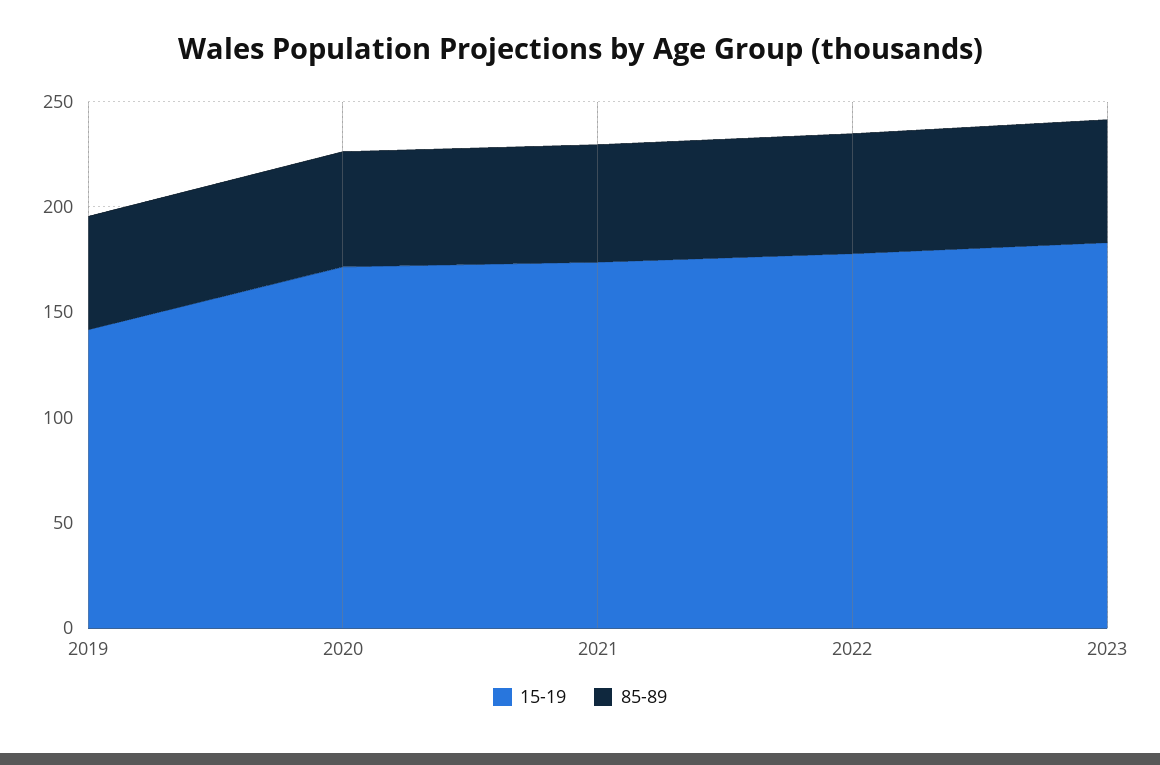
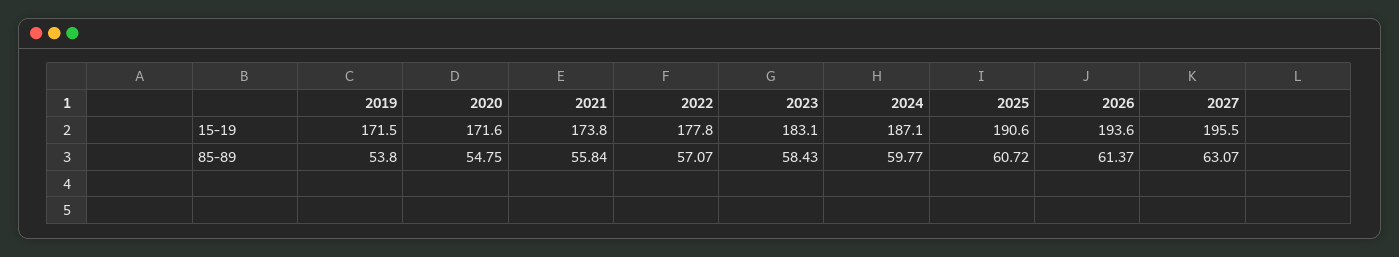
15-19, 2019: 140 -> 171.5
15-19, 2024: none -> 187.1
15-19, 2025: none -> 190.6
15-19, 2026: none -> 193.6
15-19, 2027: none -> 195.5
85-89, 2024: none -> 59.77
85-89, 2025: none -> 60.72
85-89, 2026: none -> 61.37
85-89, 2027: none -> 63.07

